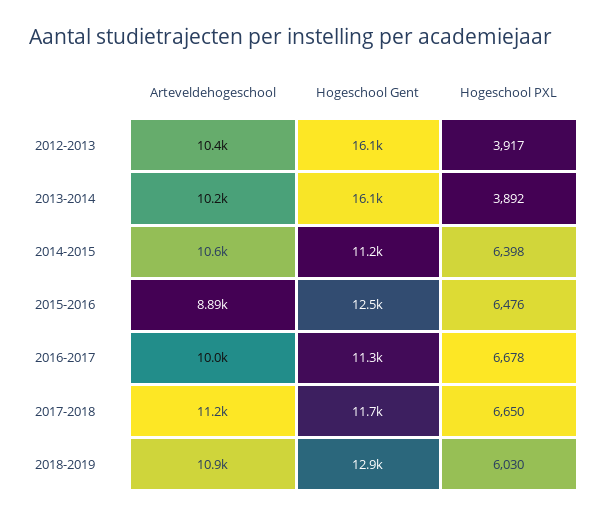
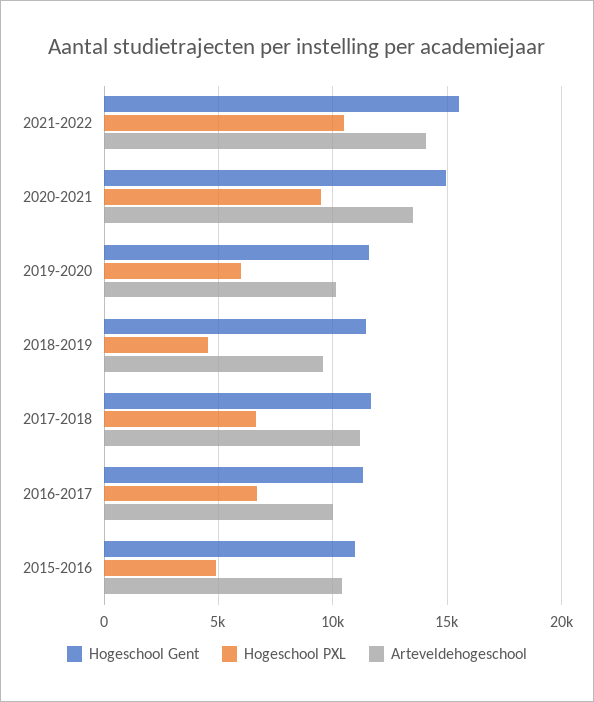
Arteveldehogeschool, 2012-2013: 10400 -> none
Hogeschool Gent, 2012-2013: 16100 -> none
Hogeschool PXL, 2012-2013: 3917 -> none
Arteveldehogeschool, 2013-2014: 10200 -> none
Hogeschool Gent, 2013-2014: 16100 -> none
Hogeschool PXL, 2013-2014: 3892 -> none
Arteveldehogeschool, 2014-2015: 10600 -> none
Hogeschool Gent, 2014-2015: 11200 -> none
Hogeschool PXL, 2014-2015: 6398 -> none
Arteveldehogeschool, 2015-2016: 8890 -> 10500
Hogeschool Gent, 2015-2016: 12500 -> 11000
Hogeschool PXL, 2015-2016: 6476 -> 5000
Arteveldehogeschool, 2018-2019: 10900 -> 9500
Hogeschool Gent, 2018-2019: 12900 -> 11500
Hogeschool PXL, 2018-2019: 6030 -> 4500
Hogeschool Gent, 2021-2022: none -> 15500
Hogeschool PXL, 2021-2022: none -> 10500
Arteveldehogeschool, 2021-2022: none -> 14000
Hogeschool Gent, 2020-2021: none -> 15000
Hogeschool PXL, 2020-2021: none -> 9500
Arteveldehogeschool, 2020-2021: none -> 13500
Hogeschool Gent, 2019-2020: none -> 11500
Hogeschool PXL, 2019-2020: none -> 6000
Arteveldehogeschool, 2019-2020: none -> 10000

